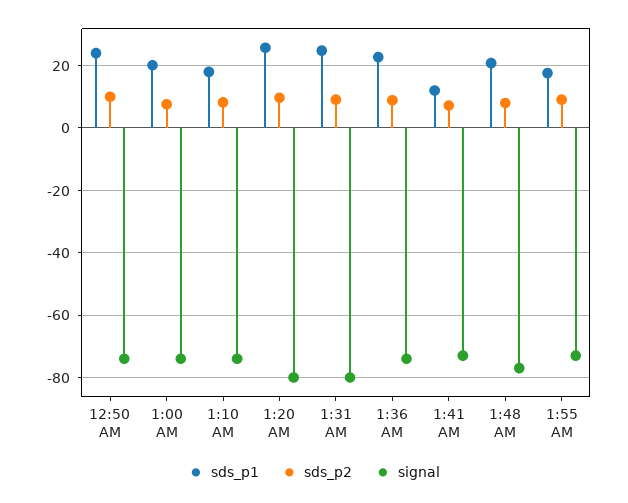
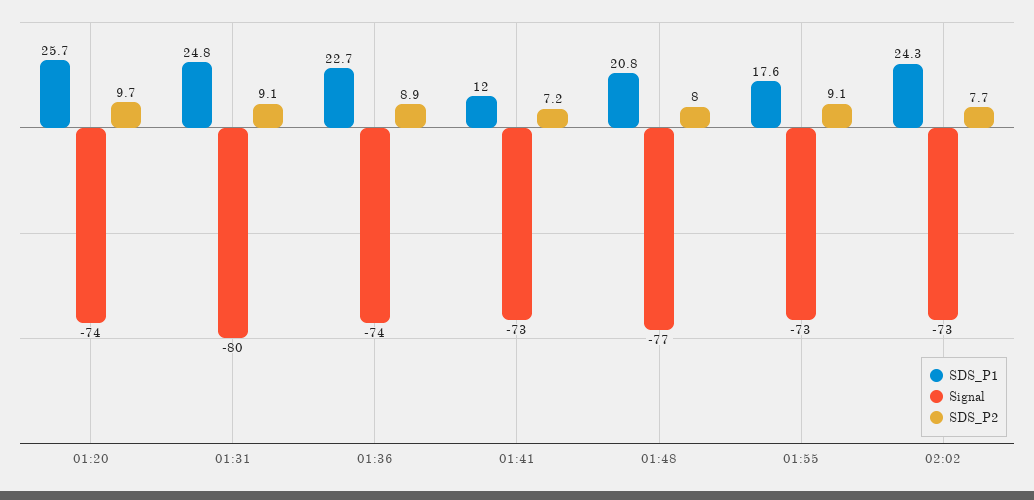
sds_p1, 12:50 AM: 24 -> none
sds_p2, 12:50 AM: 10 -> none
signal, 12:50 AM: -74 -> none
sds_p1, 1:00 AM: 20 -> none
sds_p2, 1:00 AM: 8 -> none
signal, 1:00 AM: -74 -> none
sds_p1, 1:10 AM: 18 -> none
sds_p2, 1:10 AM: 8 -> none
signal, 1:10 AM: -74 -> none
signal, 1:20 AM: -80 -> -74
sds_p1, 02:02: none -> 24.3
signal, 02:02: none -> -73
sds_p2, 02:02: none -> 7.7

